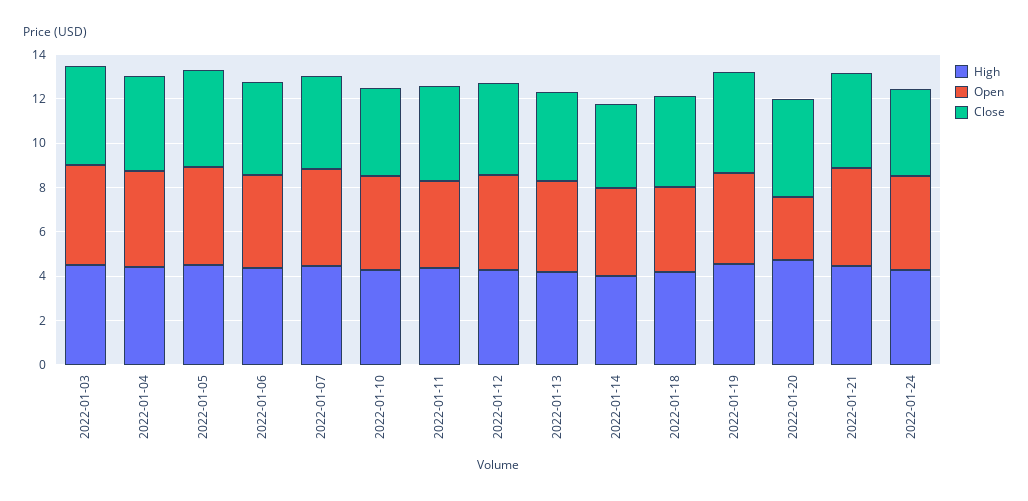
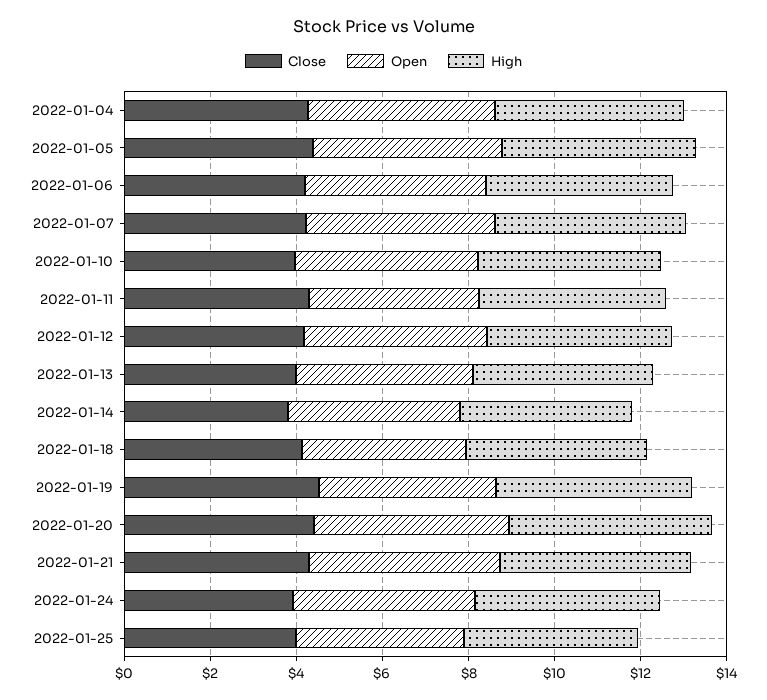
High, 2022-01-03: 4.5 -> none
Open, 2022-01-03: 4.5 -> none
Close, 2022-01-03: 4.5 -> none
Open, 2022-01-20: 3 -> 4.5
Close, 2022-01-25: none -> 4
Open, 2022-01-25: none -> 4
High, 2022-01-25: none -> 4

